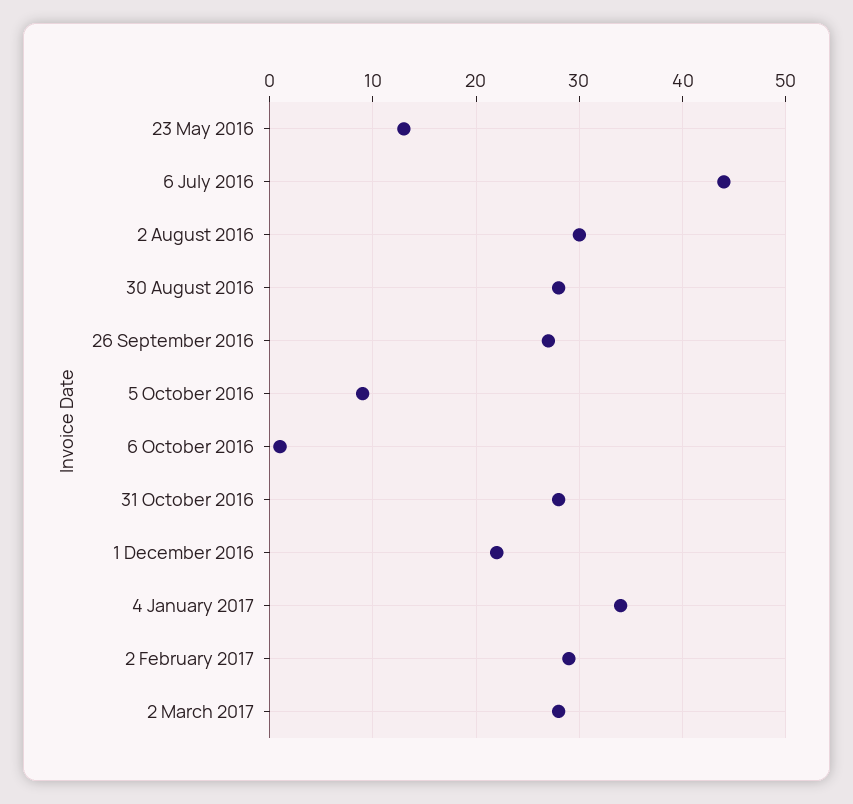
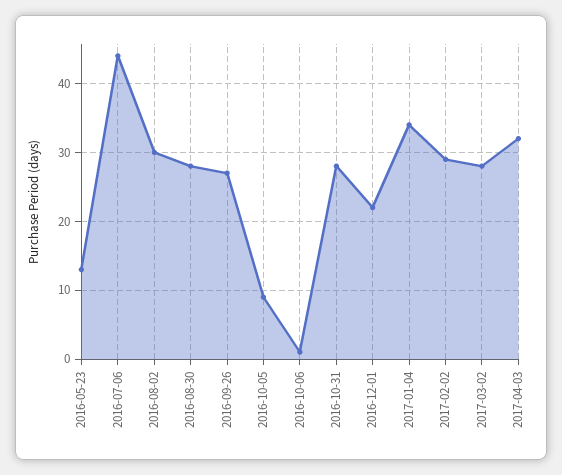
2017-04-03: none -> 32

